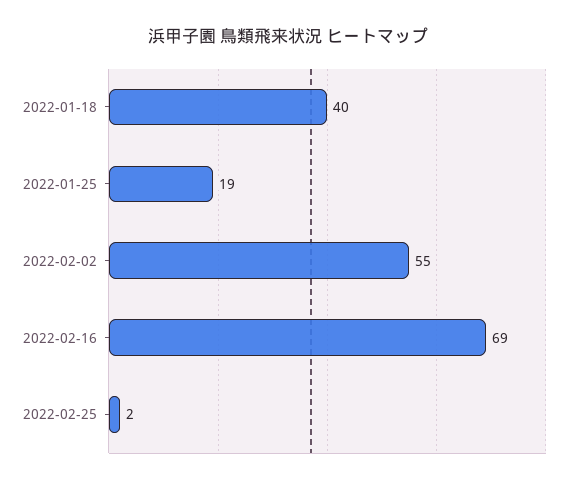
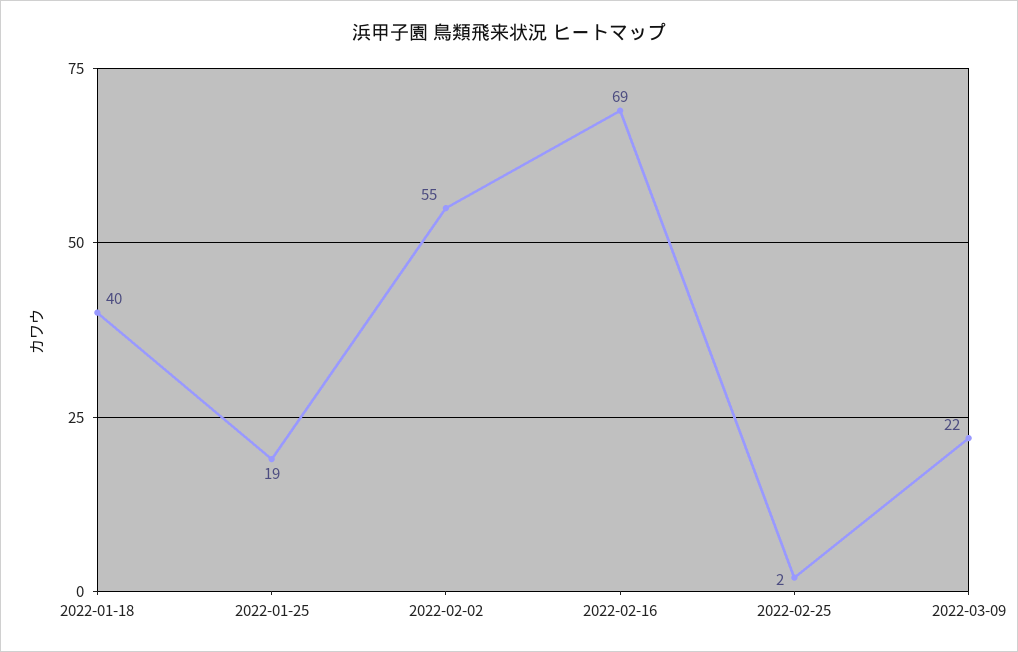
2022-03-09: none -> 22

